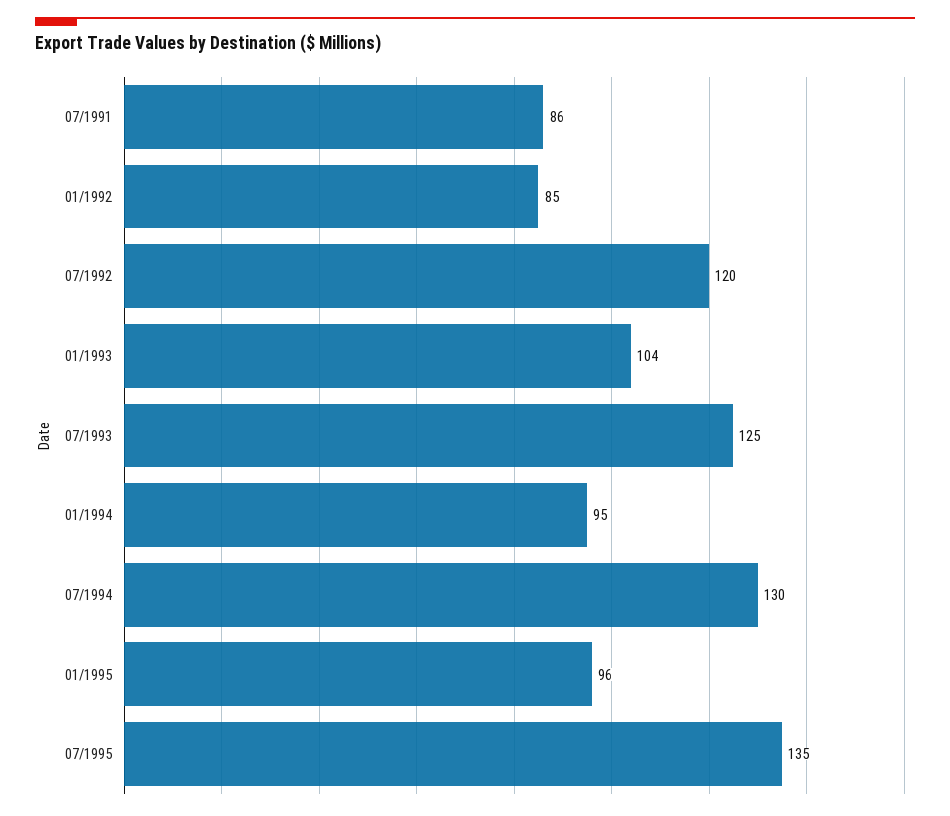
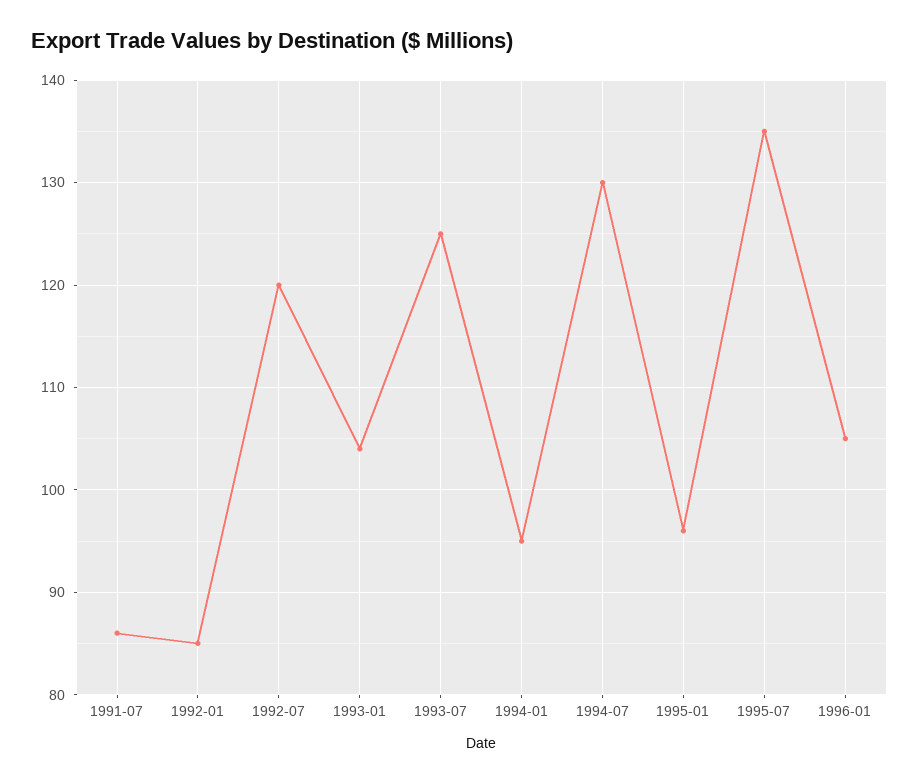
1996-01: none -> 105

